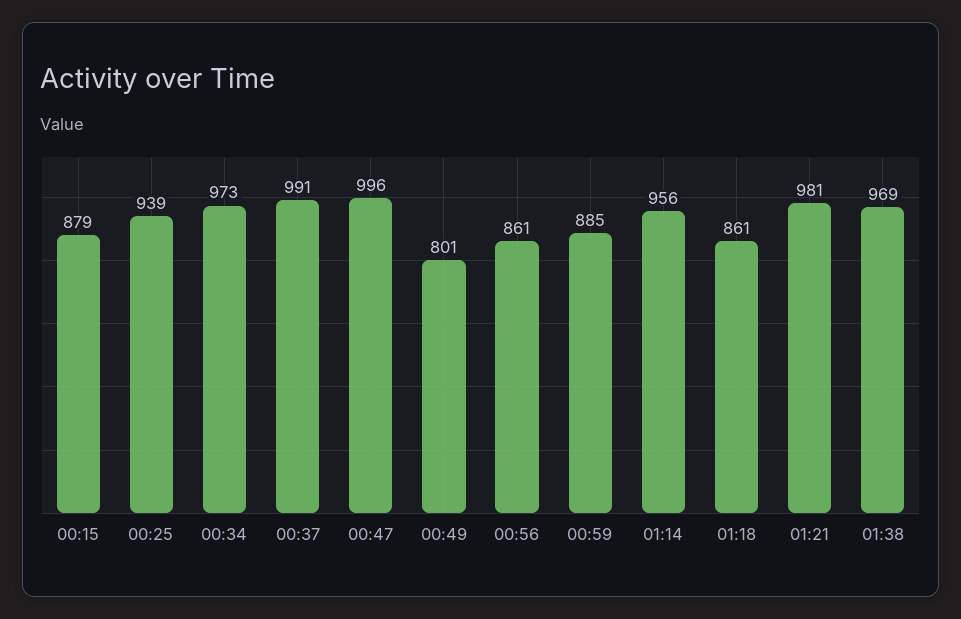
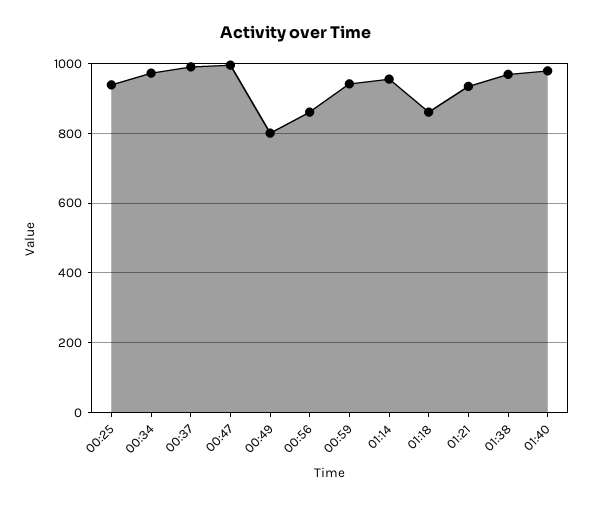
00:15: 879 -> none
00:59: 885 -> 940
01:21: 981 -> 940
01:40: none -> 980

